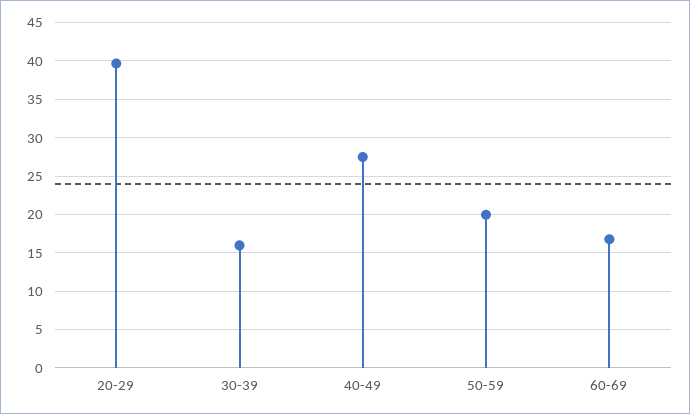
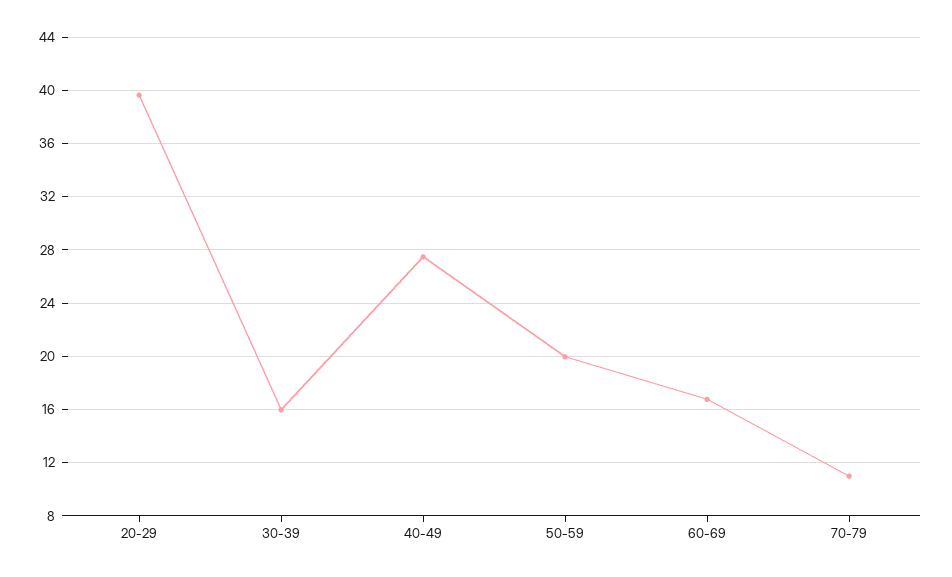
70-79: none -> 11

